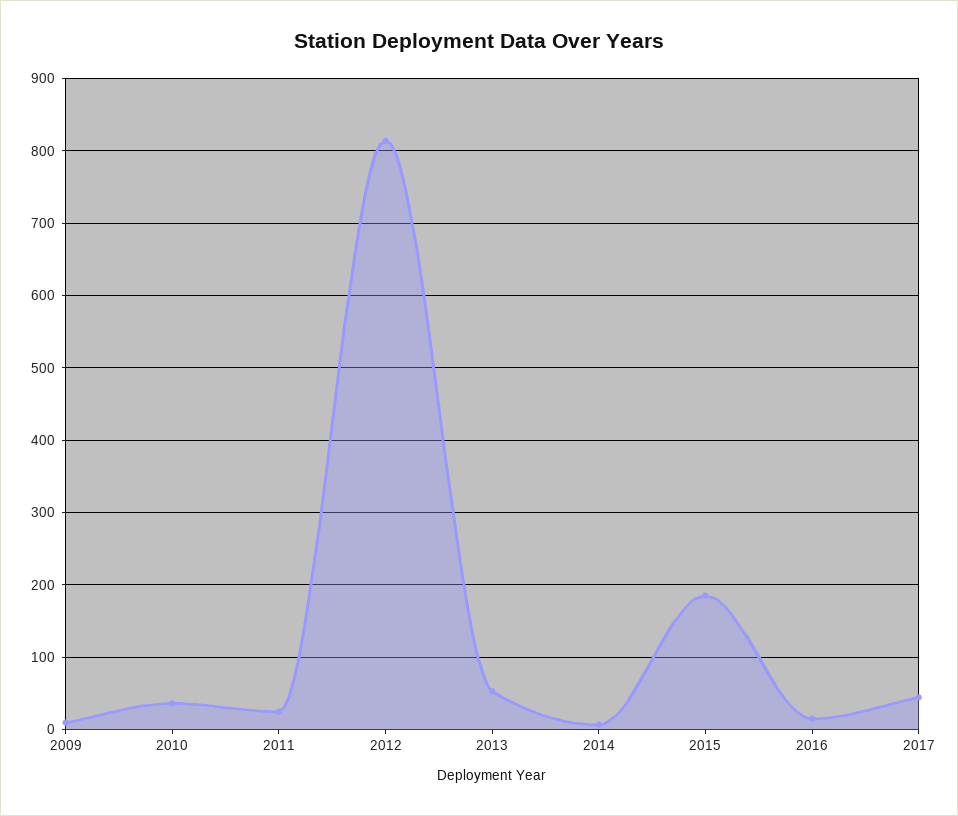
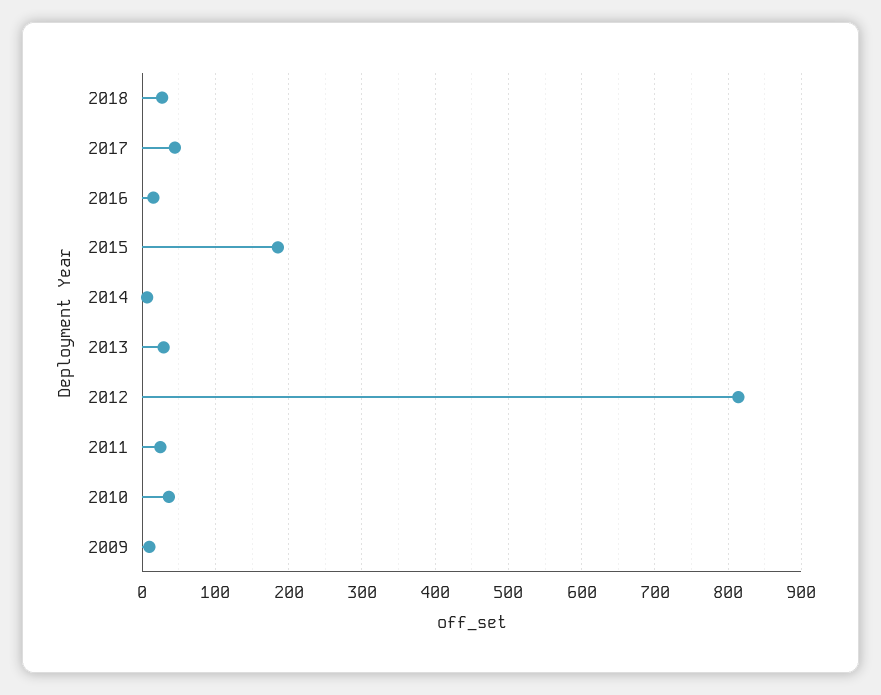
2013: 50 -> 30
2018: none -> 30

